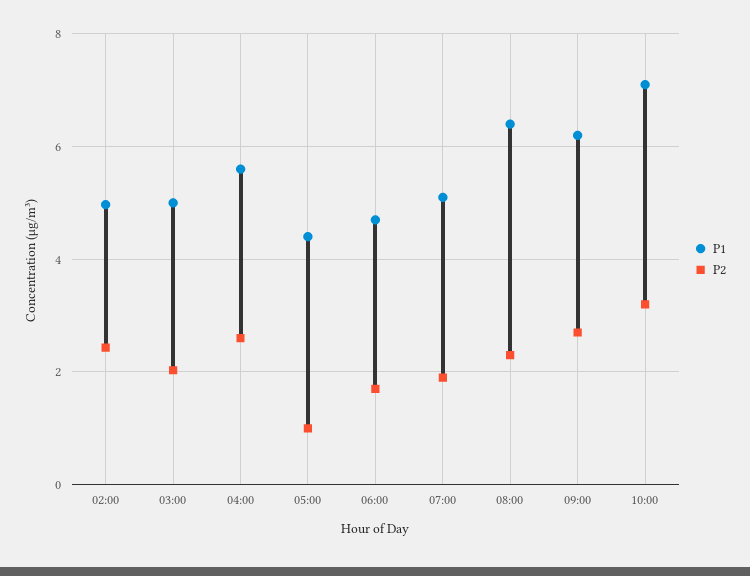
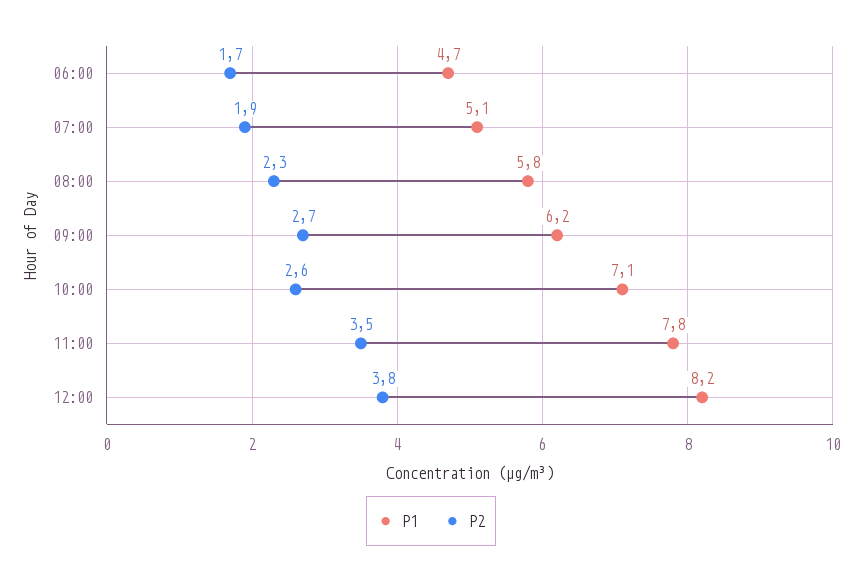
P1, 02:00: 5 -> none
P2, 02:00: 2.4 -> none
P1, 03:00: 5 -> none
P2, 03:00: 2 -> none
P1, 04:00: 5.6 -> none
P2, 04:00: 2.6 -> none
P1, 05:00: 4.4 -> none
P2, 05:00: 1 -> none
P1, 08:00: 6.4 -> 5.8
P2, 10:00: 3.2 -> 2.6
P1, 11:00: none -> 7.8
P2, 11:00: none -> 3.5
P1, 12:00: none -> 8.2
P2, 12:00: none -> 3.8

